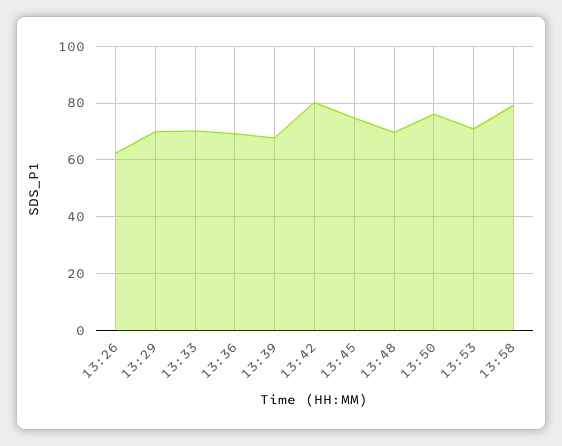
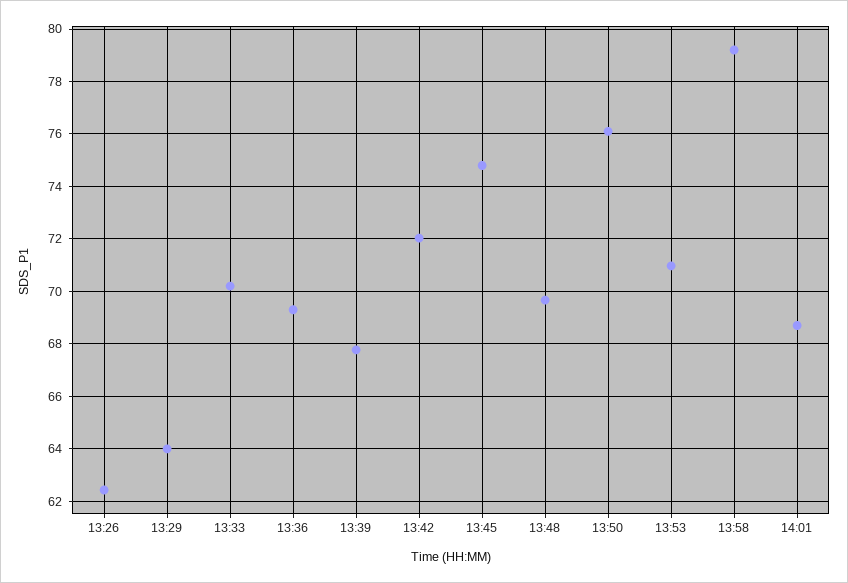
13:29: 70 -> 64
13:42: 80 -> 72
14:01: none -> 68.75

